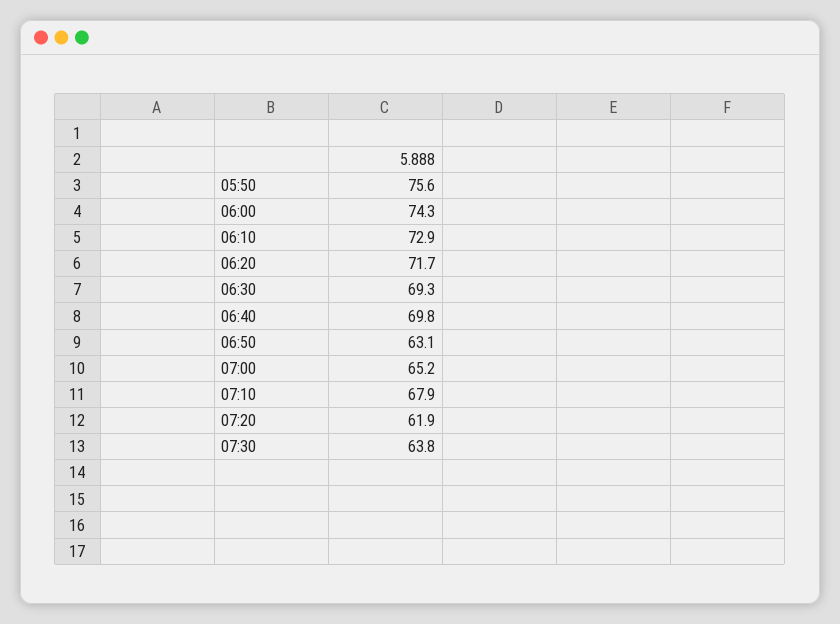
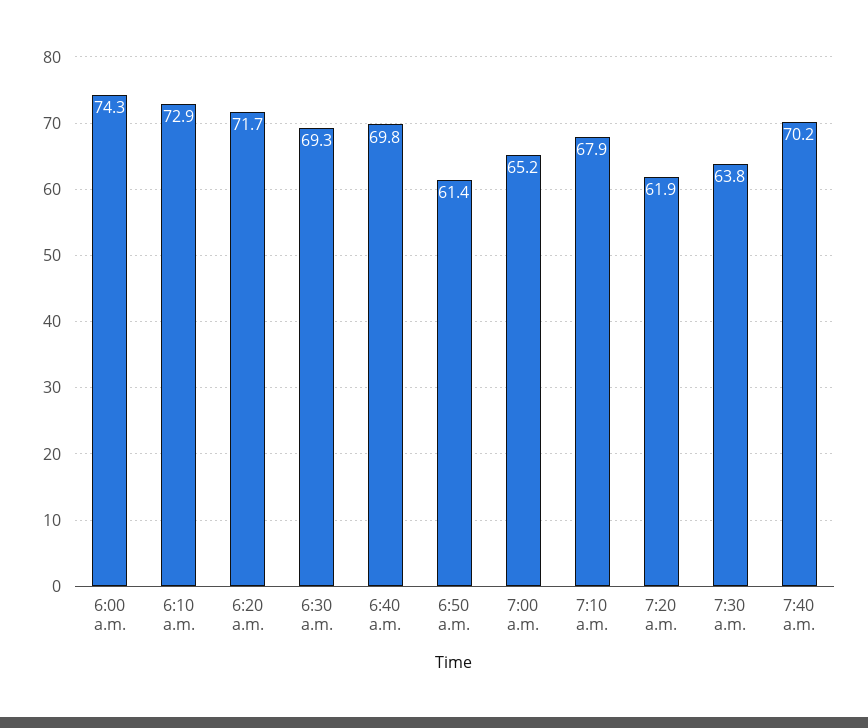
05:50: 75.6 -> none
06:50: 63.1 -> 61.4
7:40 a.m.: none -> 70.2

